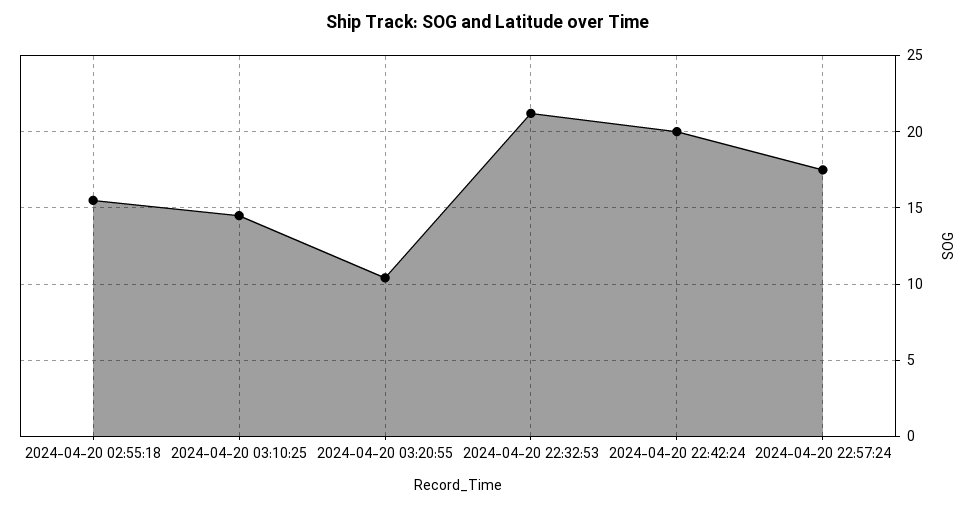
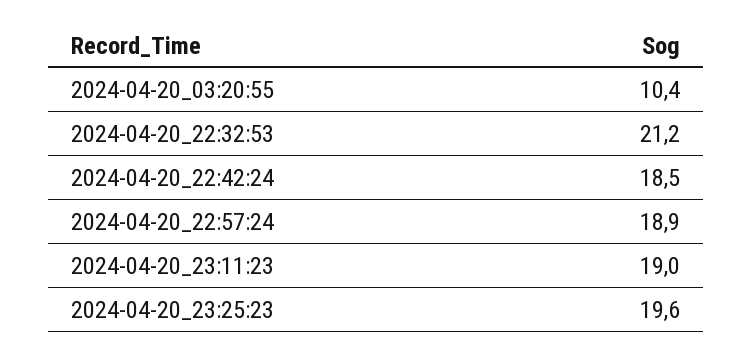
2024-04-20 02:55:18: 15.5 -> none
2024-04-20 03:10:25: 14.5 -> none
2024-04-20 22:42:24: 20 -> 18.5
2024-04-20 22:57:24: 17.5 -> 18.9
2024-04-20_23:11:23: none -> 19
2024-04-20_23:25:23: none -> 19.6

